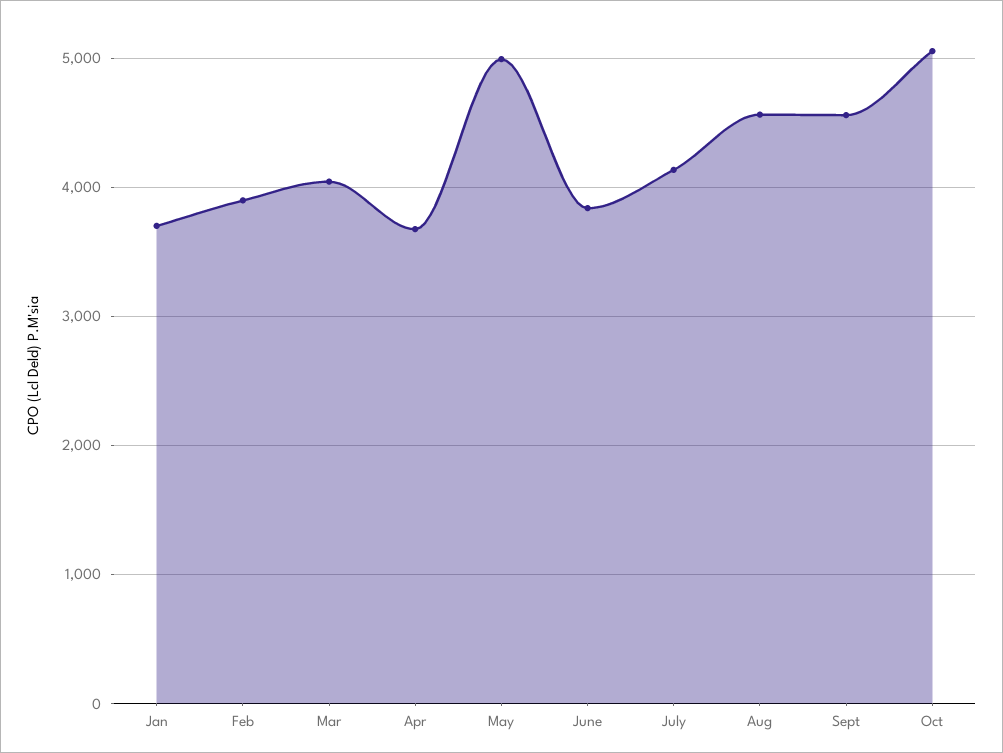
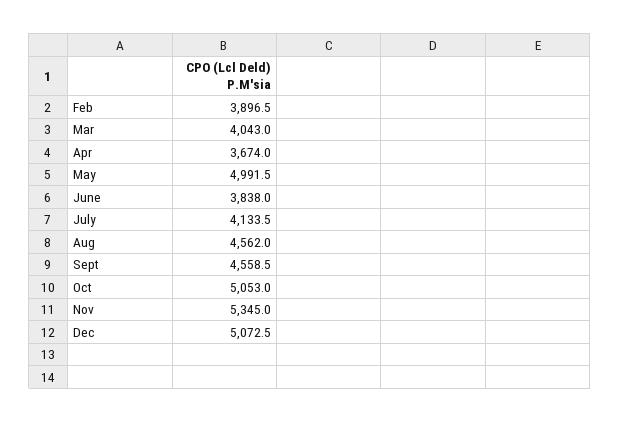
Jan: 3700 -> none
Nov: none -> 5345
Dec: none -> 5072.5

